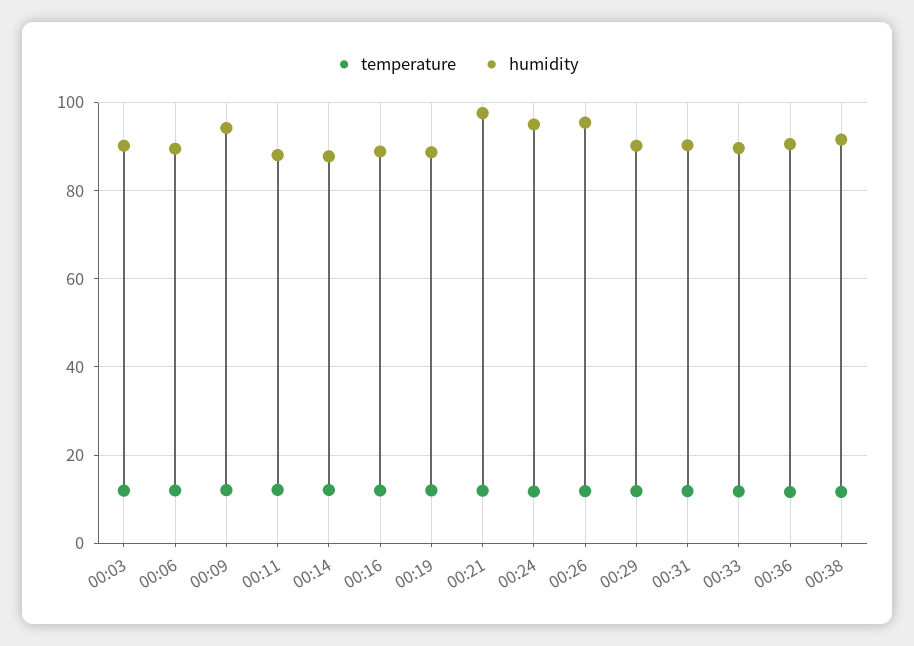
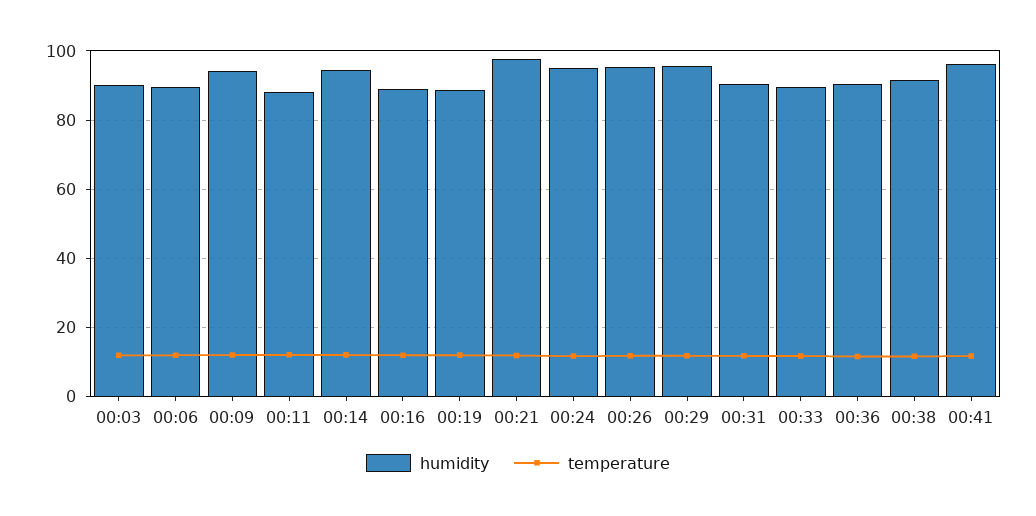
humidity, 00:14: 88 -> 94
humidity, 00:29: 90 -> 96
humidity, 00:41: none -> 96
temperature, 00:41: none -> 12

